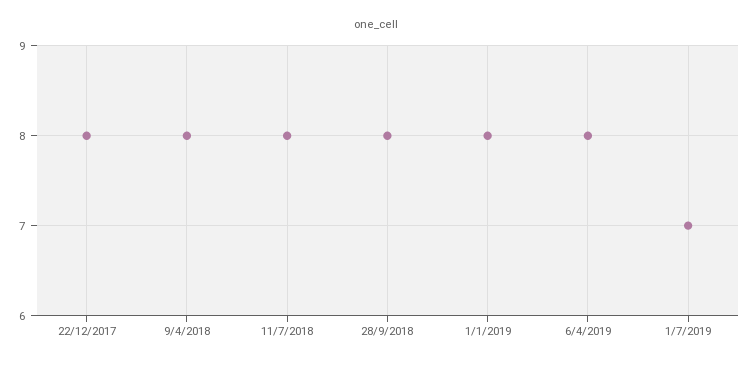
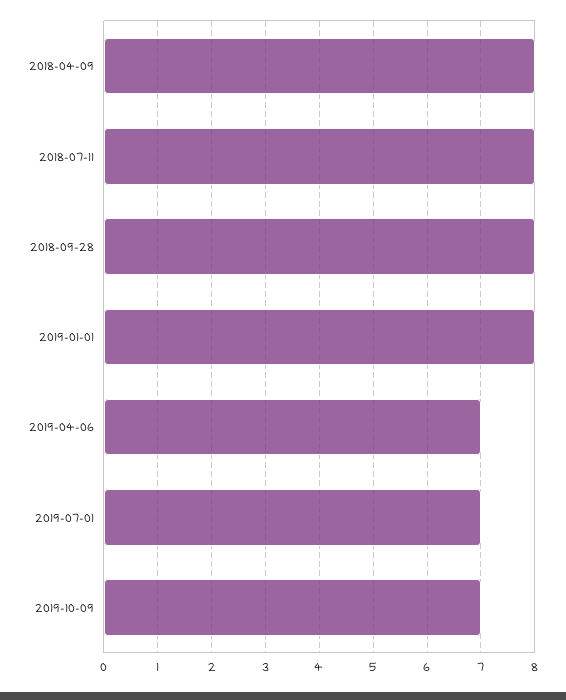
22/12/2017: 8 -> none
6/4/2019: 8 -> 7
2019-10-09: none -> 7

